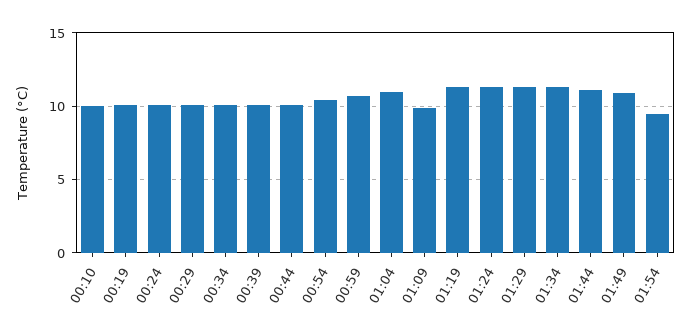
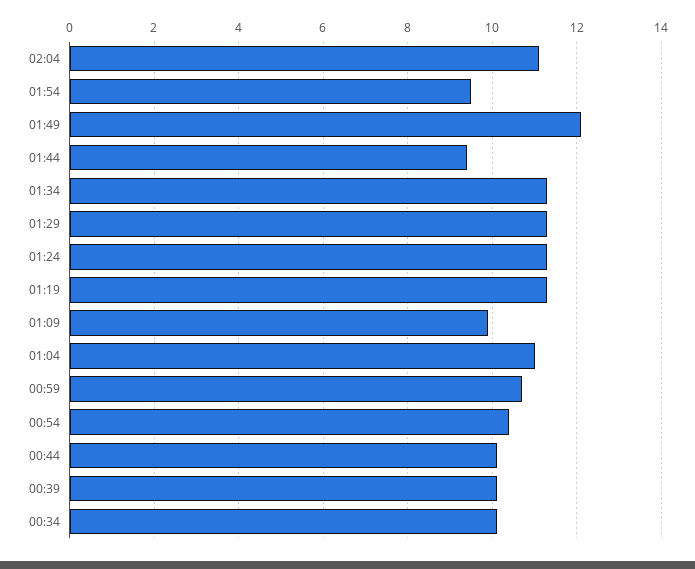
00:10: 10 -> none
00:19: 10 -> none
00:24: 10 -> none
00:29: 10 -> none
01:44: 11 -> 9.5
01:49: 11 -> 12
02:04: none -> 11

